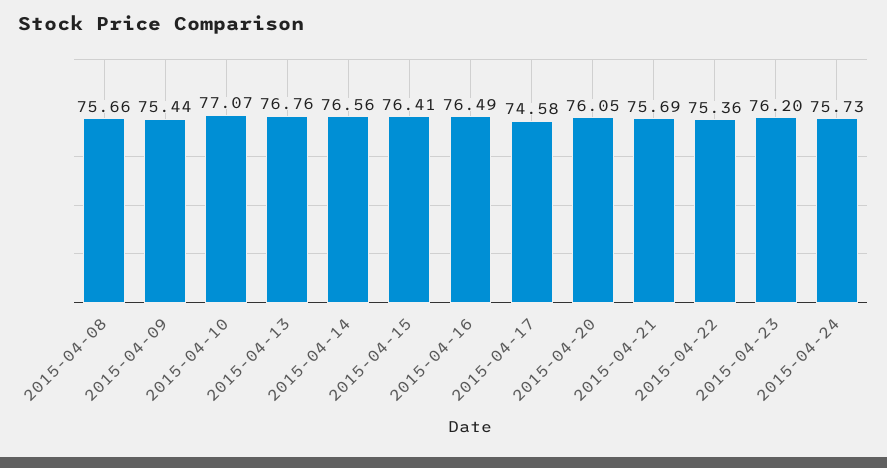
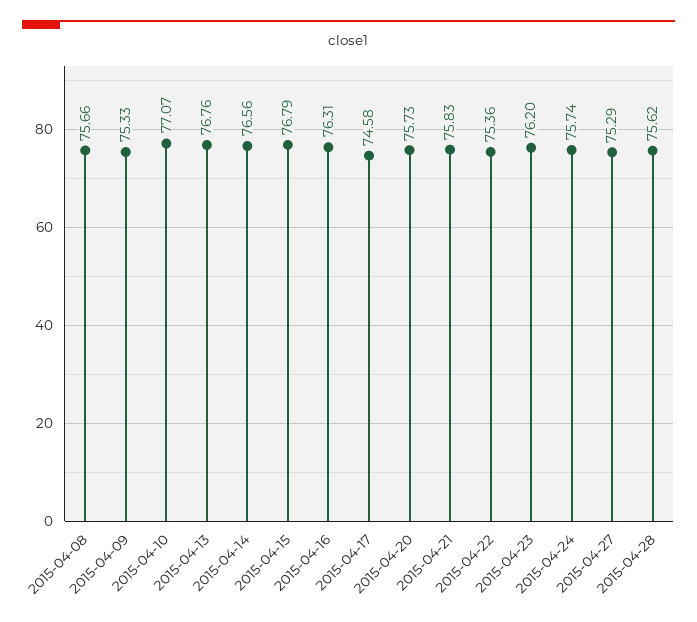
2015-04-09: 75.44 -> 75.33
2015-04-15: 76.41 -> 76.79
2015-04-16: 76.49 -> 76.31
2015-04-20: 76.05 -> 75.73
2015-04-21: 75.69 -> 75.83
2015-04-24: 75.73 -> 75.74
2015-04-27: none -> 75.29
2015-04-28: none -> 75.62

